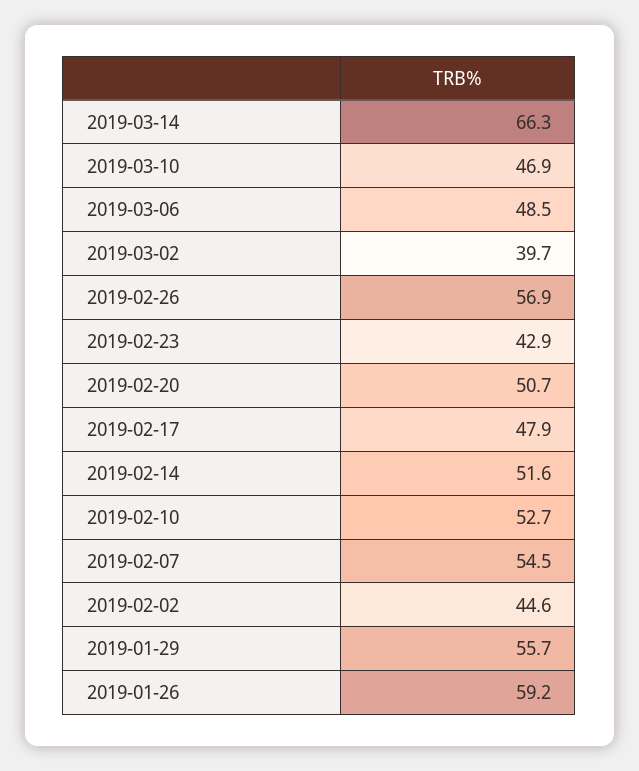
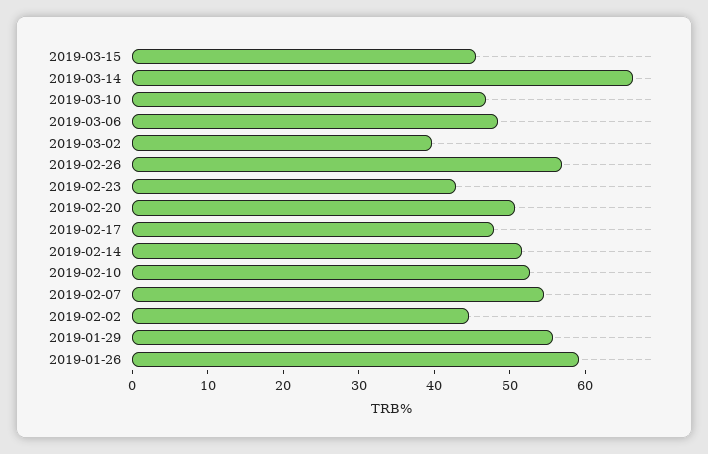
2019-03-15: none -> 46

